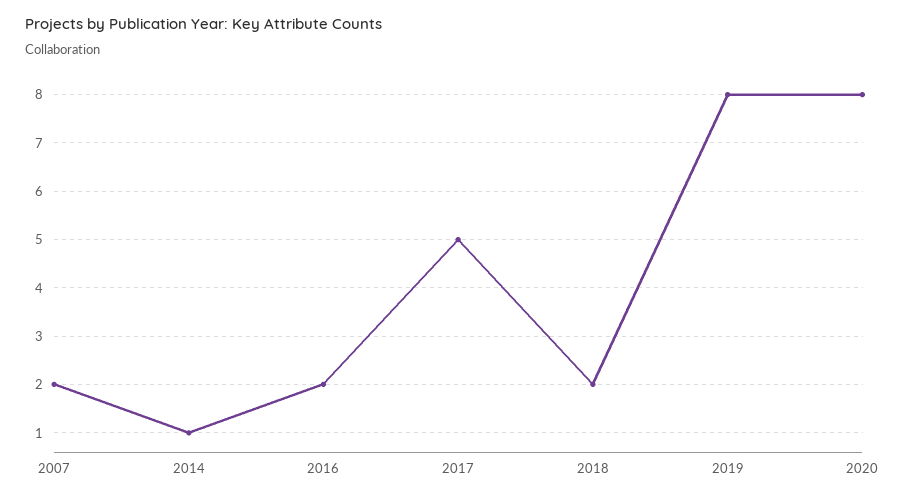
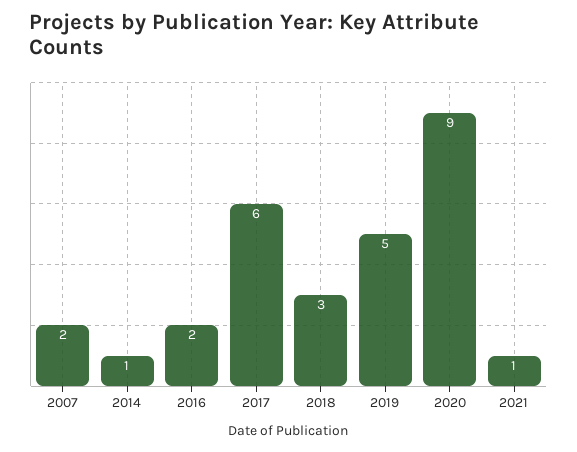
2017: 5 -> 6
2018: 2 -> 3
2019: 8 -> 5
2020: 8 -> 9
2021: none -> 1

